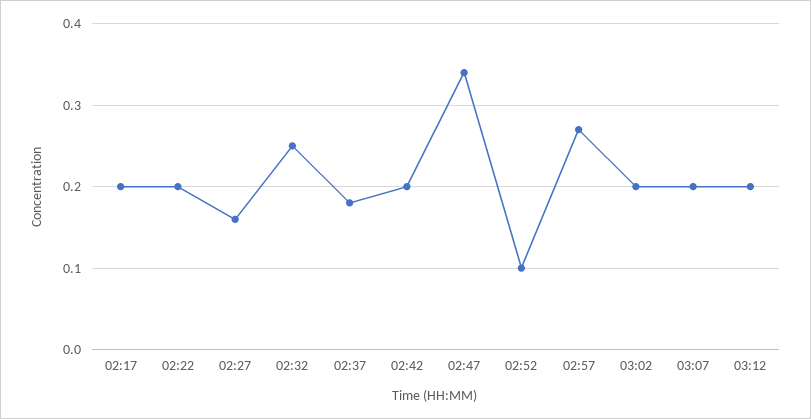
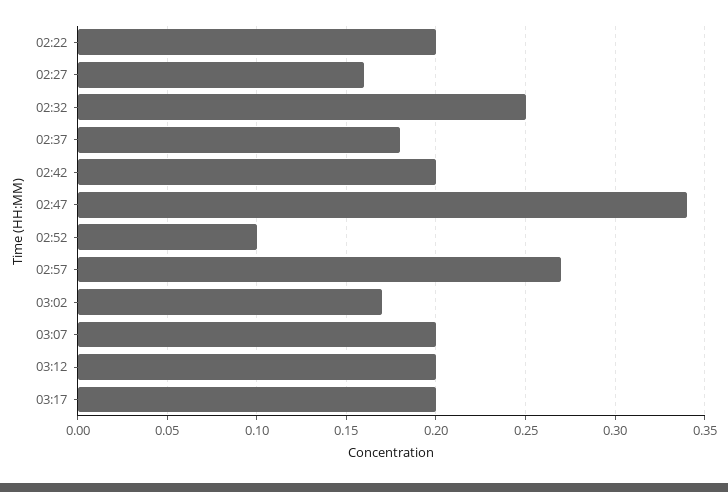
02:17: 0.2 -> none
03:02: 0.2 -> 0.17
03:17: none -> 0.2

